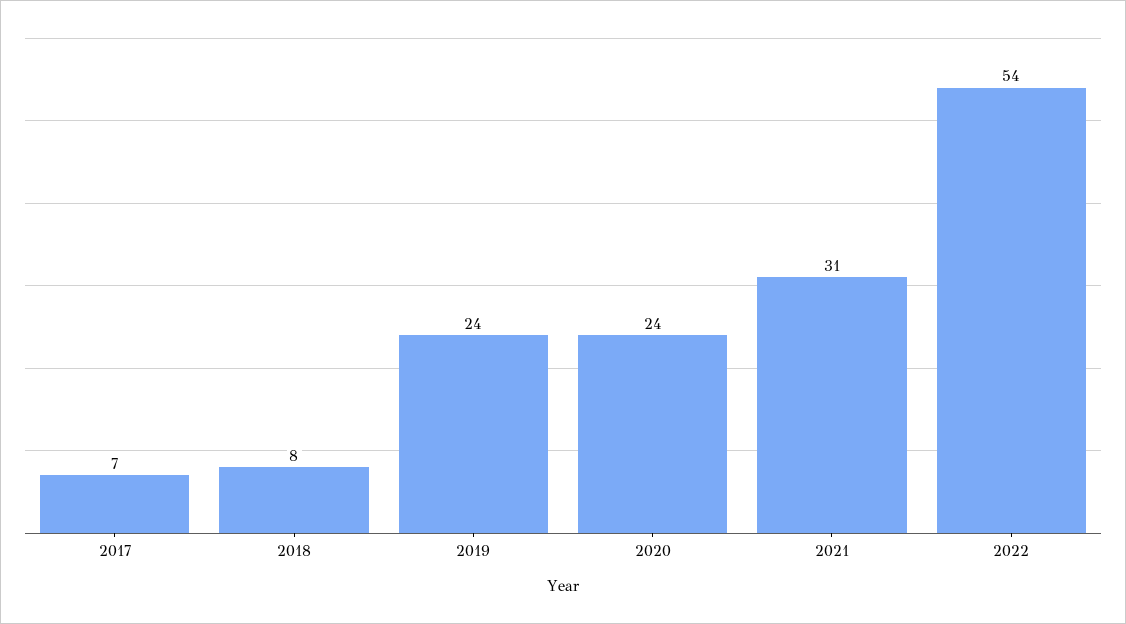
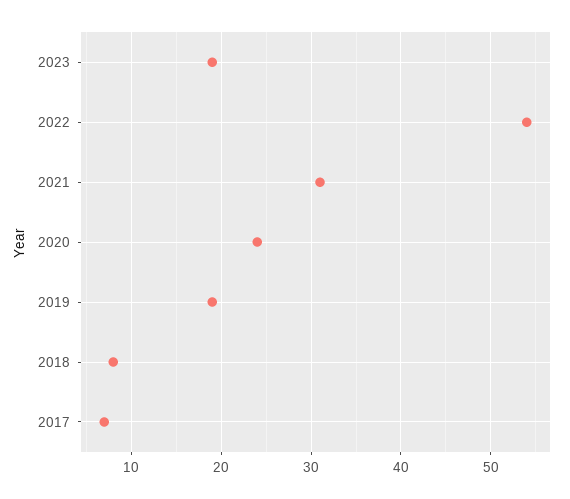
2019: 24 -> 19
2023: none -> 19

